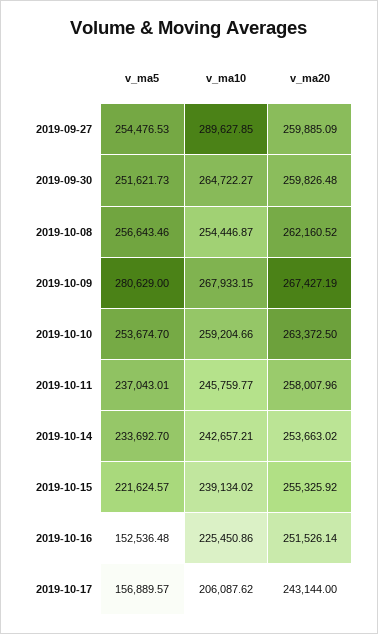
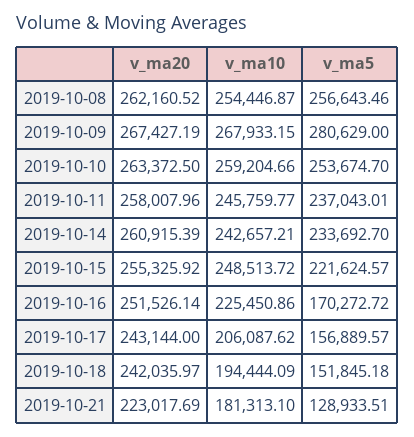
v_ma5, 2019-09-27: 254476.53 -> none
v_ma10, 2019-09-27: 289627.85 -> none
v_ma20, 2019-09-27: 259885.09 -> none
v_ma5, 2019-09-30: 251621.73 -> none
v_ma10, 2019-09-30: 264722.27 -> none
v_ma20, 2019-09-30: 259826.48 -> none
v_ma20, 2019-10-14: 253663.02 -> 260915.39
v_ma10, 2019-10-15: 239134.02 -> 248513.72
v_ma5, 2019-10-16: 152536.48 -> 170272.72
v_ma20, 2019-10-18: none -> 242035.97
v_ma10, 2019-10-18: none -> 194444.09
v_ma5, 2019-10-18: none -> 151845.18
v_ma20, 2019-10-21: none -> 223017.69
v_ma10, 2019-10-21: none -> 181313.1
v_ma5, 2019-10-21: none -> 128933.51

